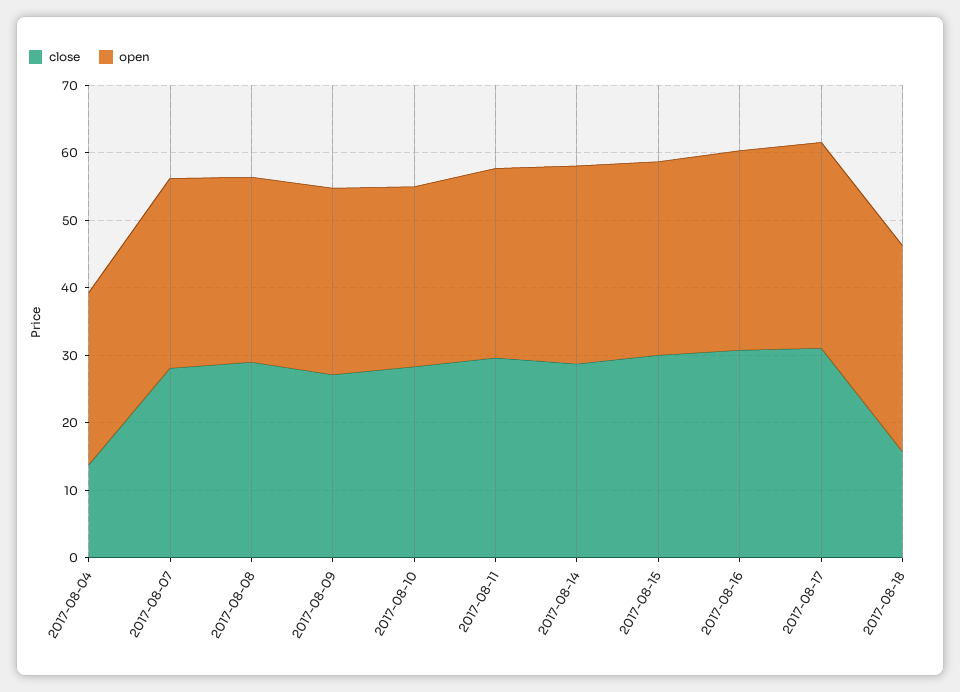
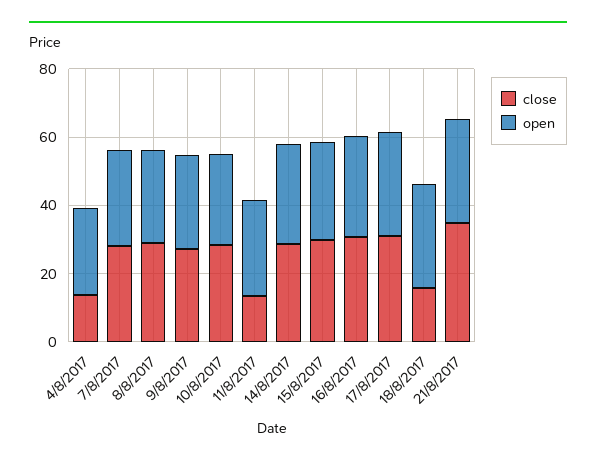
close, 2017-08-11: 30 -> 15
close, 21/8/2017: none -> 35
open, 21/8/2017: none -> 30

